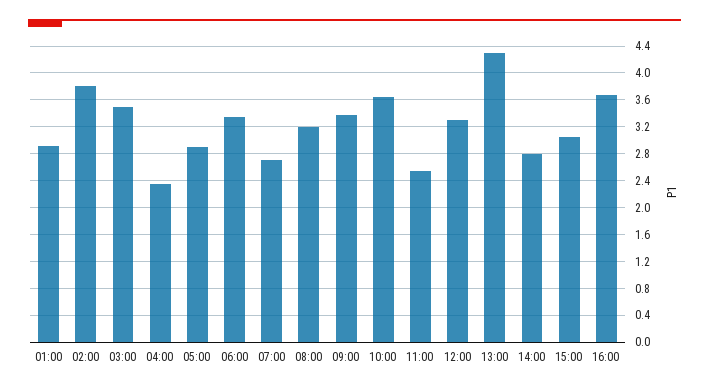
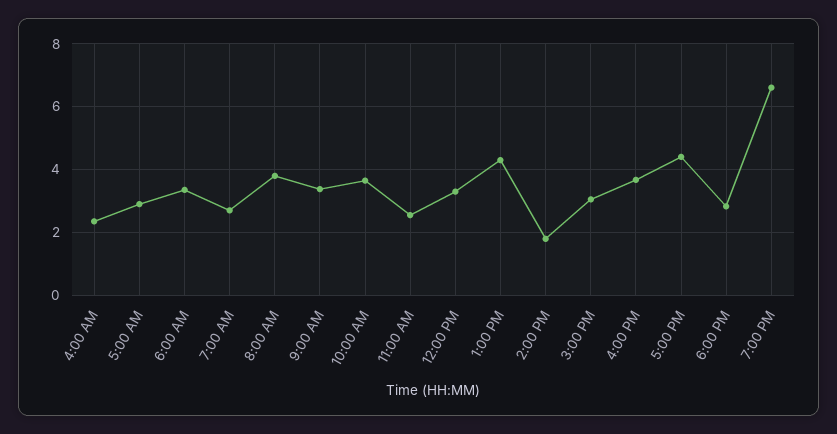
01:00: 2.9 -> none
02:00: 3.8 -> none
03:00: 3.5 -> none
08:00: 3.2 -> 3.8
14:00: 2.8 -> 1.8
5:00 PM: none -> 4.4
6:00 PM: none -> 2.8
7:00 PM: none -> 6.6

